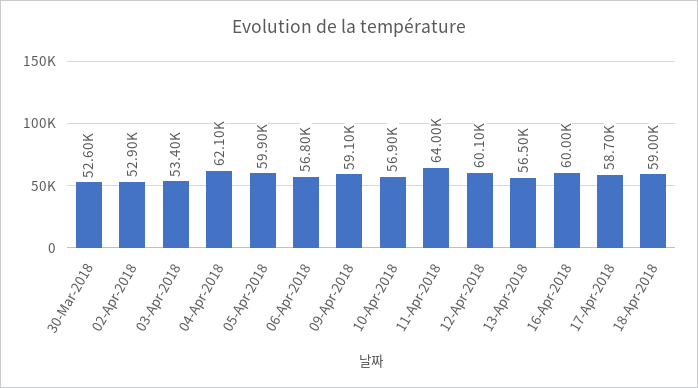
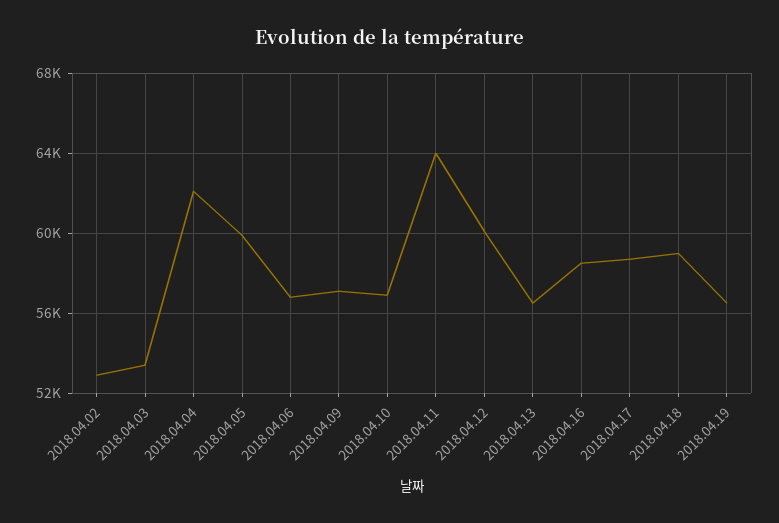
30-Mar-2018: 52600 -> none
09-Apr-2018: 59100 -> 57000
16-Apr-2018: 60000 -> 58500
2018.04.19: none -> 56500

